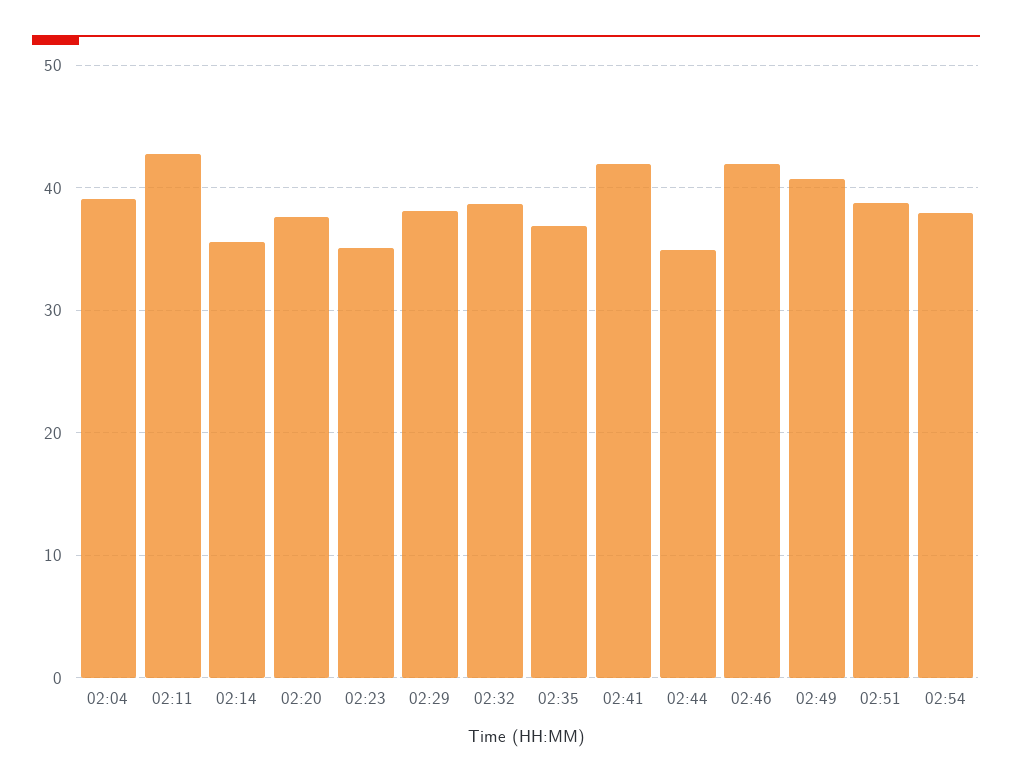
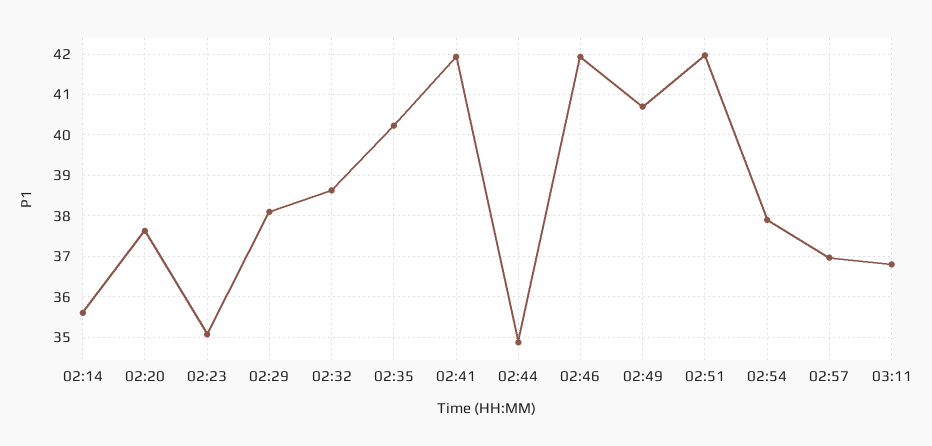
02:04: 39 -> none
02:11: 43 -> none
02:35: 37 -> 40.2
02:51: 39 -> 42
02:57: none -> 37
03:11: none -> 36.8

